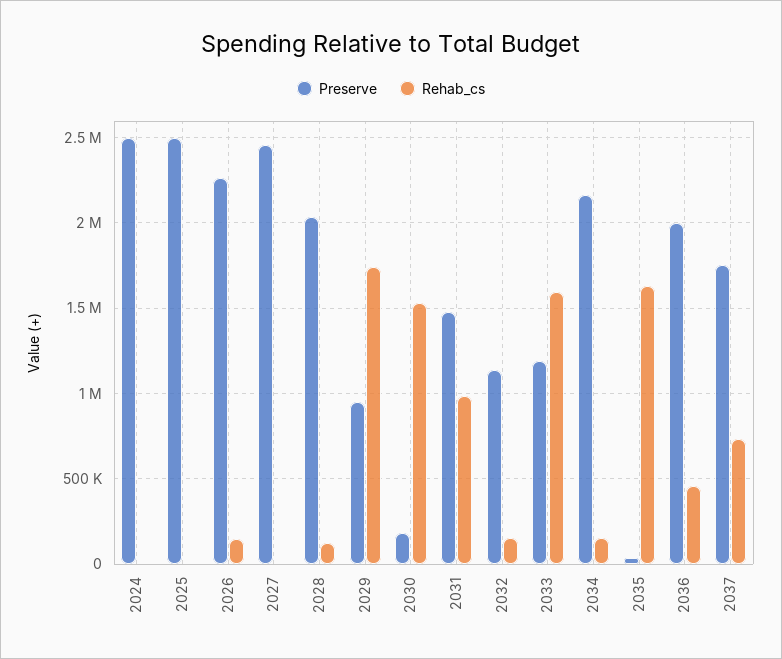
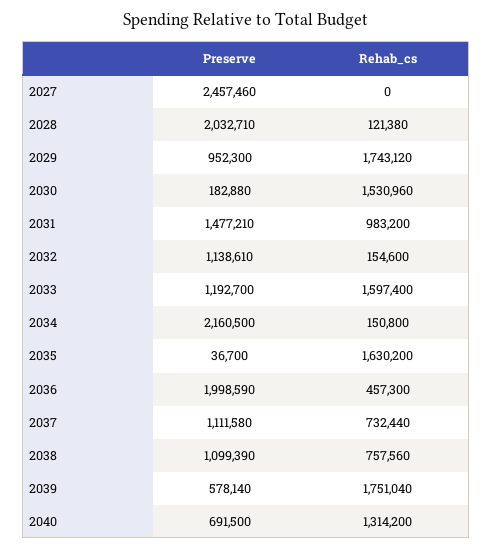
Preserve, 2024: 2500000 -> none
Rehab_cs, 2024: 0 -> none
Preserve, 2025: 2500000 -> none
Rehab_cs, 2025: 0 -> none
Preserve, 2026: 2250000 -> none
Rehab_cs, 2026: 150000 -> none
Preserve, 2037: 1750000 -> 1111580
Preserve, 2038: none -> 1099390
Rehab_cs, 2038: none -> 757560
Preserve, 2039: none -> 578140
Rehab_cs, 2039: none -> 1751040
Preserve, 2040: none -> 691500
Rehab_cs, 2040: none -> 1314200

